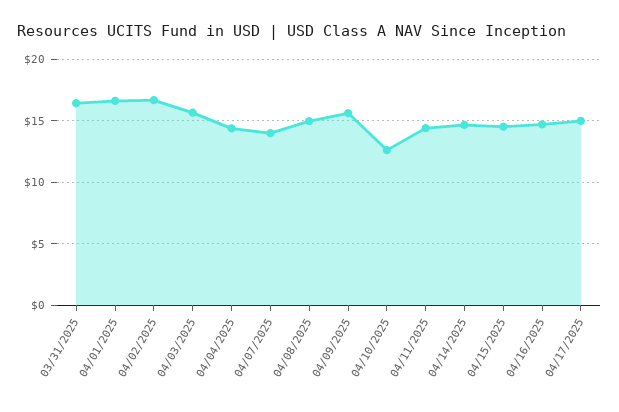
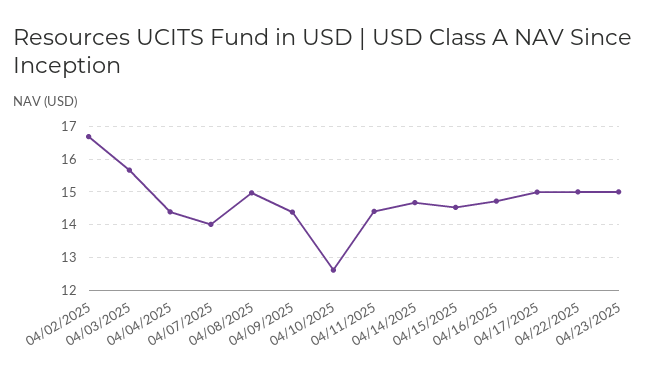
03/31/2025: 16.5 -> none
04/01/2025: 16.5 -> none
04/09/2025: 15.5 -> 14.4
04/22/2025: none -> 15
04/23/2025: none -> 15

